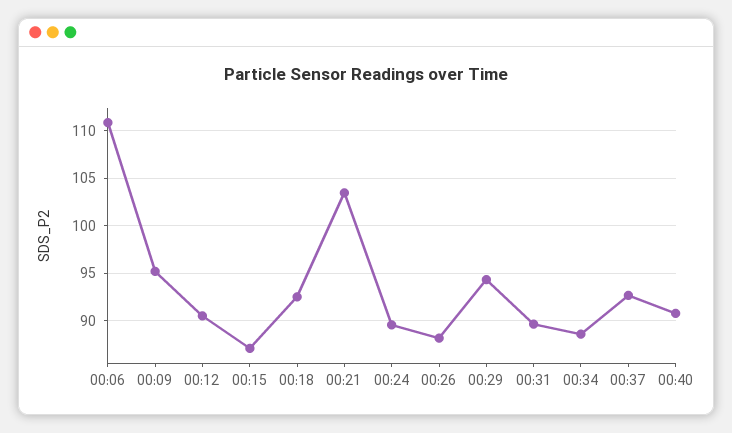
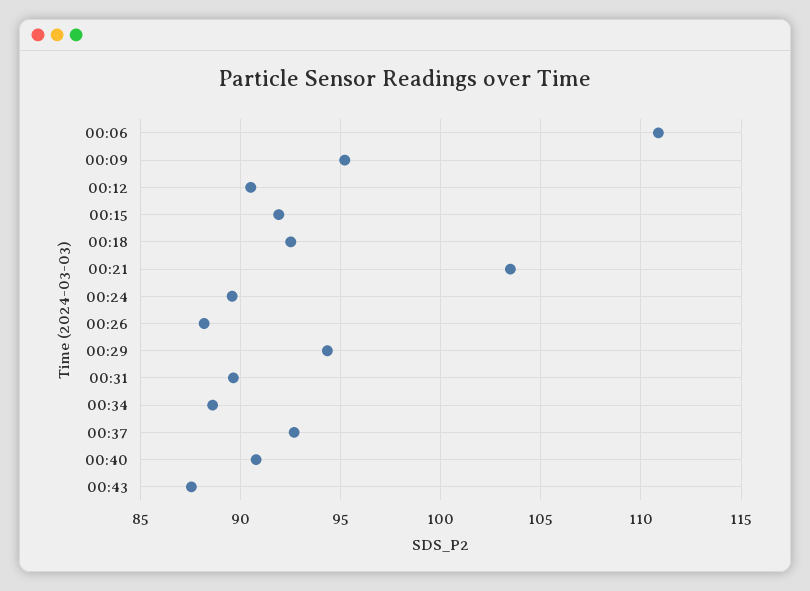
00:15: 87 -> 92
00:43: none -> 87.5

